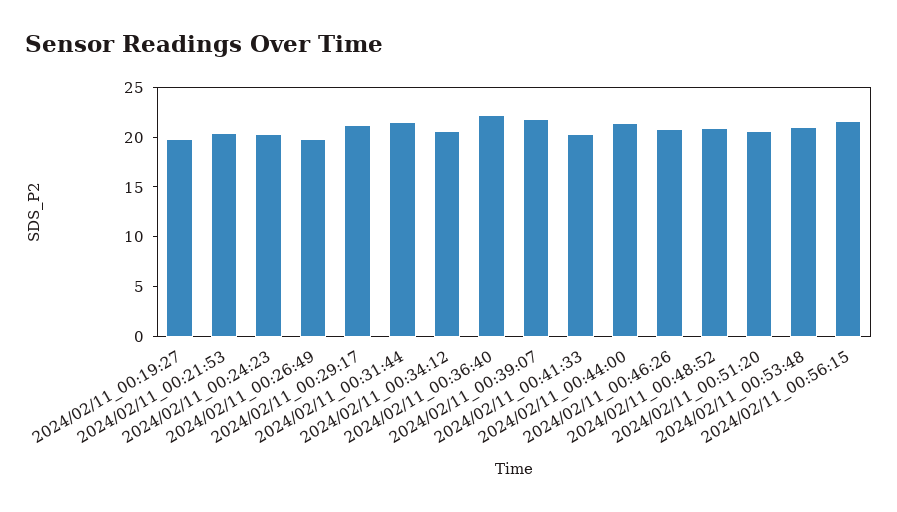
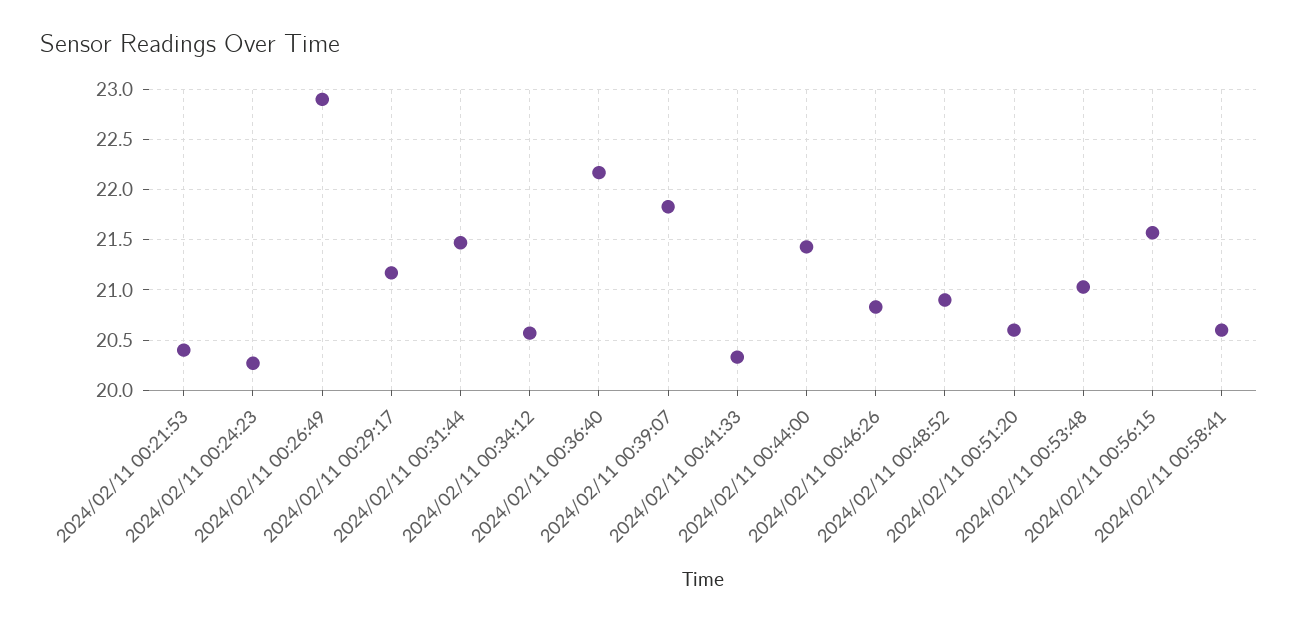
2024/02/11_00:19:27: 20 -> none
2024/02/11_00:26:49: 20 -> 22.9
2024/02/11 00:58:41: none -> 20.6

